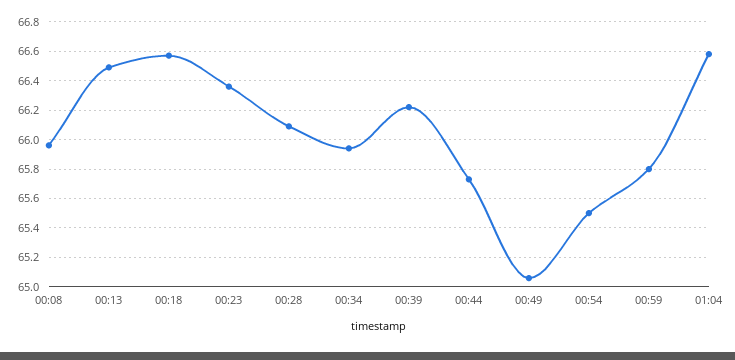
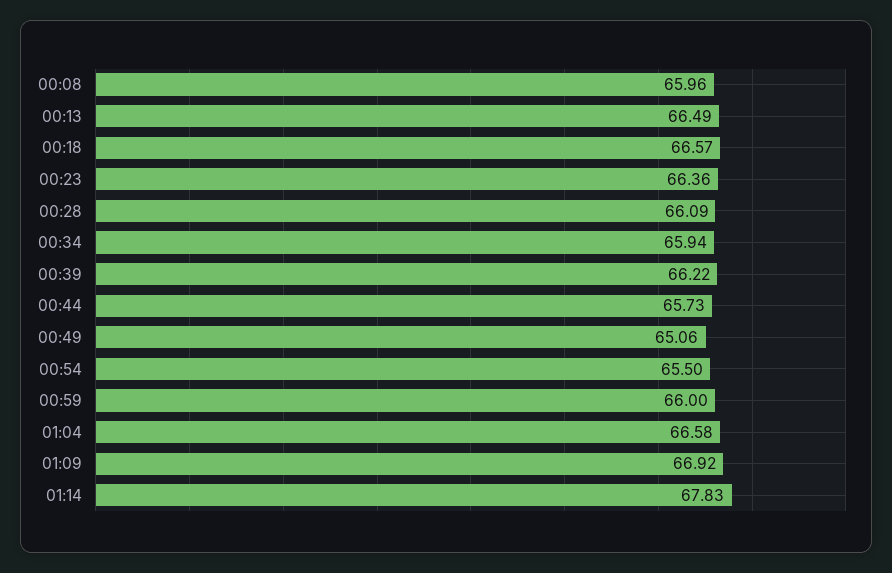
00:59: 65.8 -> 66
01:09: none -> 66.92
01:14: none -> 67.83

